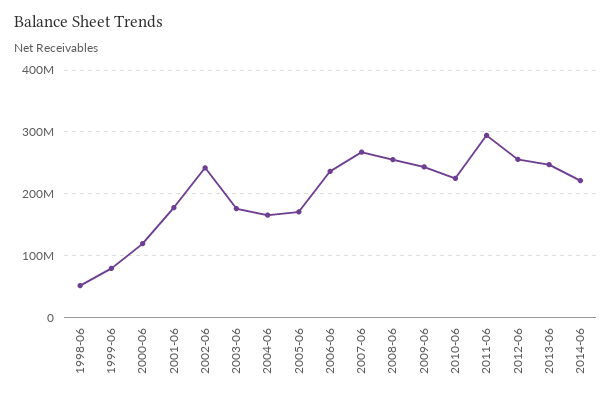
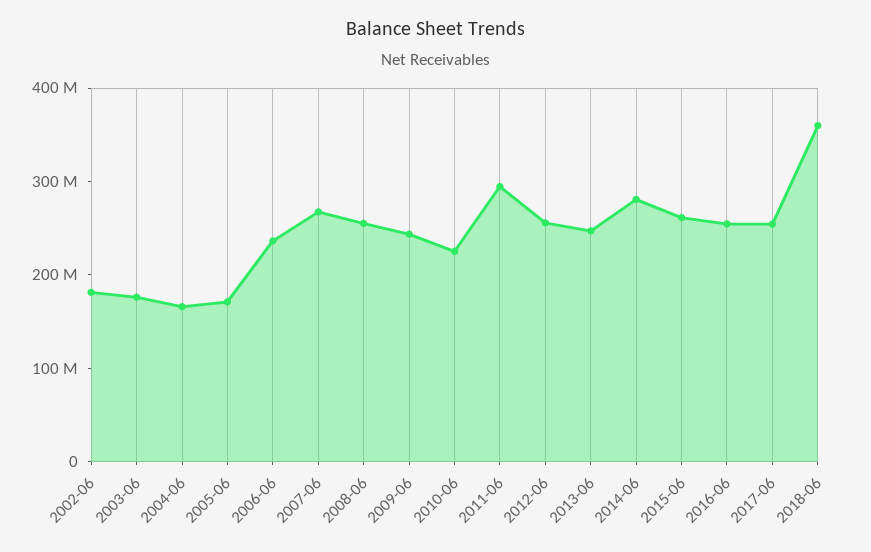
1998-06: 50000000 -> none
1999-06: 80000000 -> none
2000-06: 120000000 -> none
2001-06: 180000000 -> none
2002-06: 240000000 -> 180000000
2014-06: 220000000 -> 280000000
2015-06: none -> 260000000
2016-06: none -> 260000000
2017-06: none -> 260000000
2018-06: none -> 360000000

